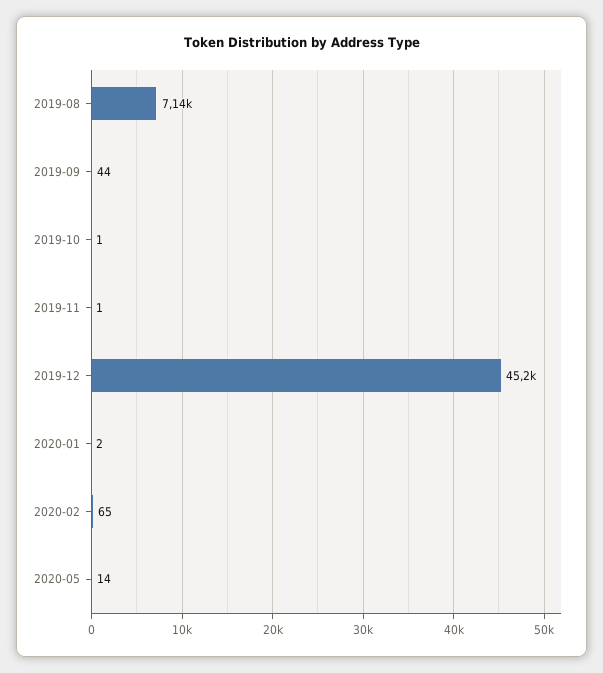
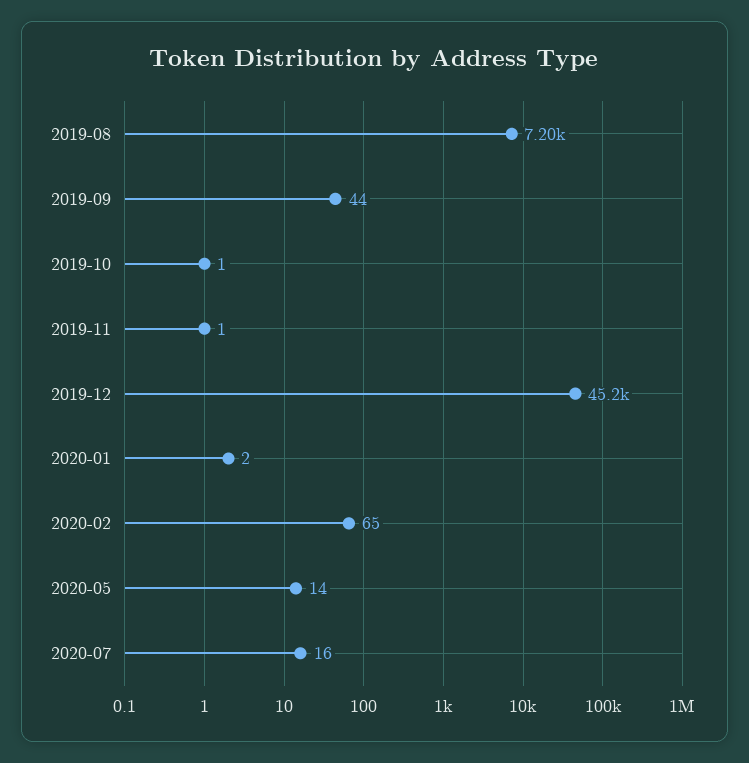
2019-08: 7140 -> 7200
2020-07: none -> 16

